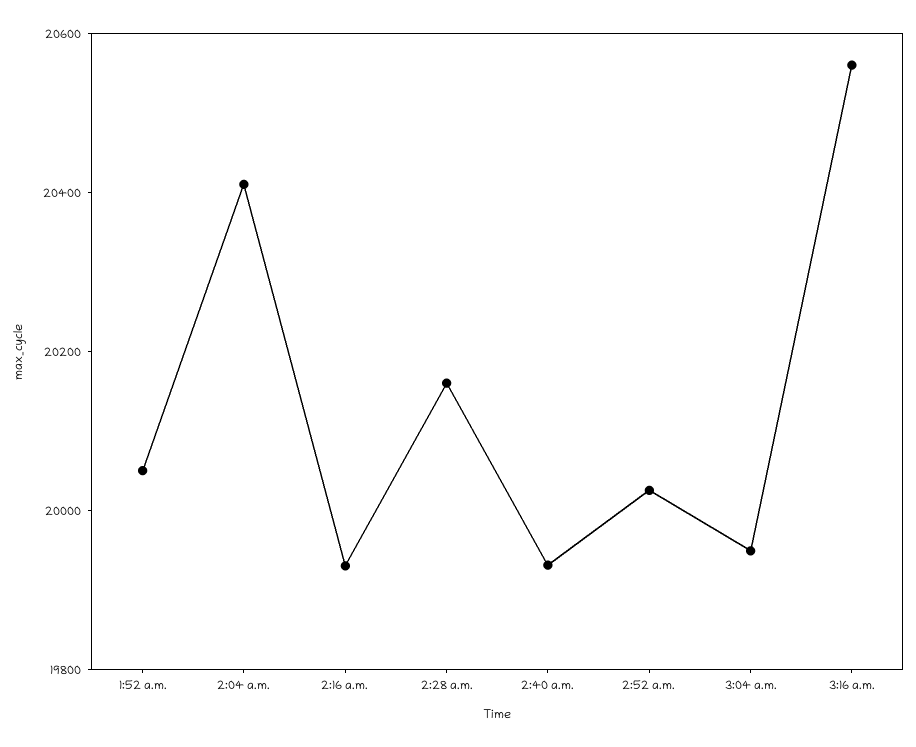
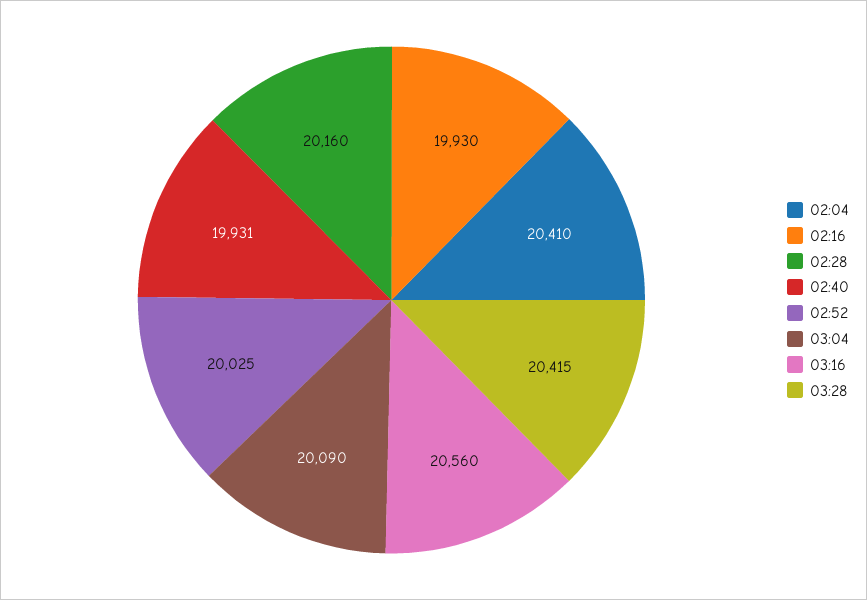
1:52 a.m.: 20050 -> none
3:04 a.m.: 19950 -> 20090
03:28: none -> 20415

